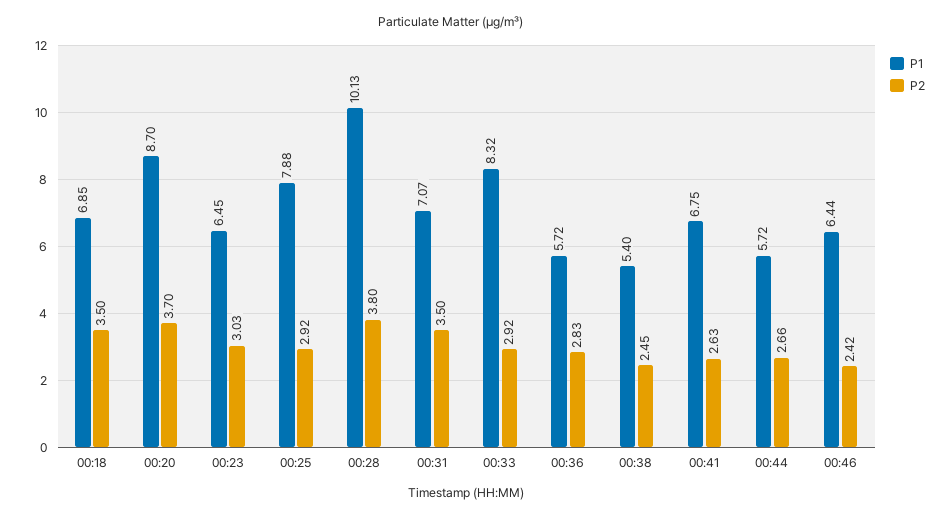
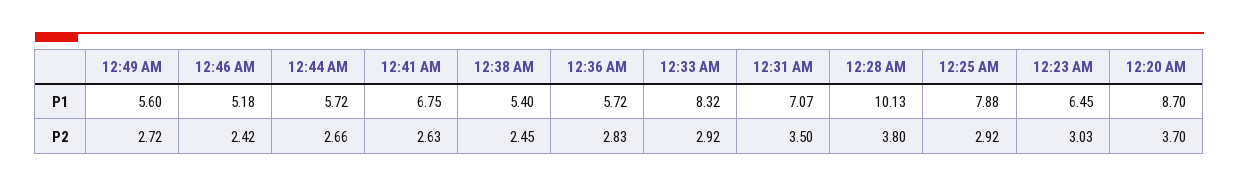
P1, 00:18: 6.85 -> none
P2, 00:18: 3.5 -> none
P1, 00:46: 6.44 -> 5.18
P1, 12:49 AM: none -> 5.6
P2, 12:49 AM: none -> 2.72

